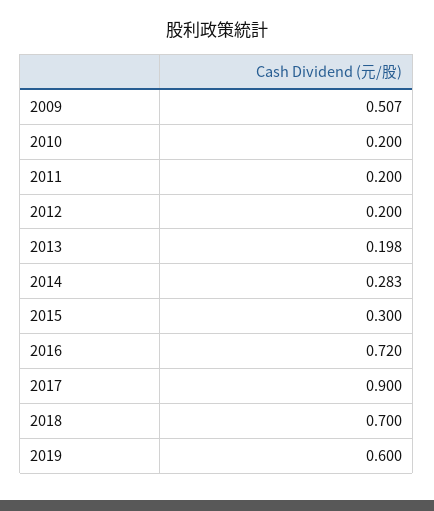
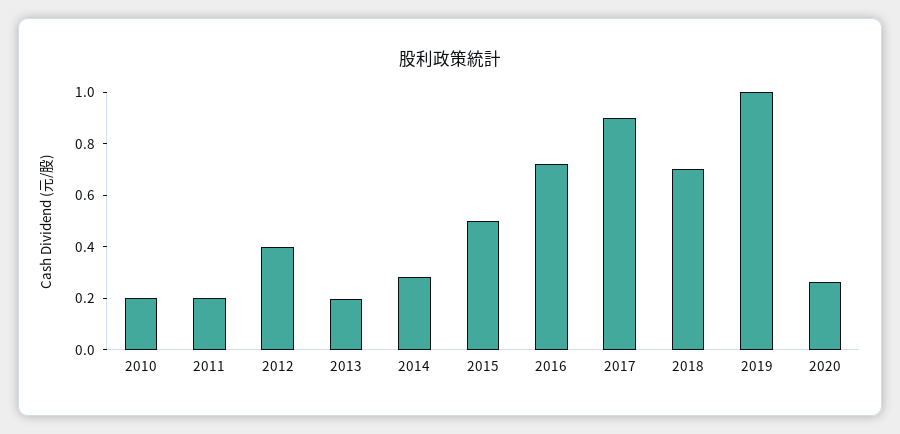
2009: 0.507 -> none
2012: 0.2 -> 0.4
2015: 0.3 -> 0.5
2019: 0.6 -> 1
2020: none -> 0.25

